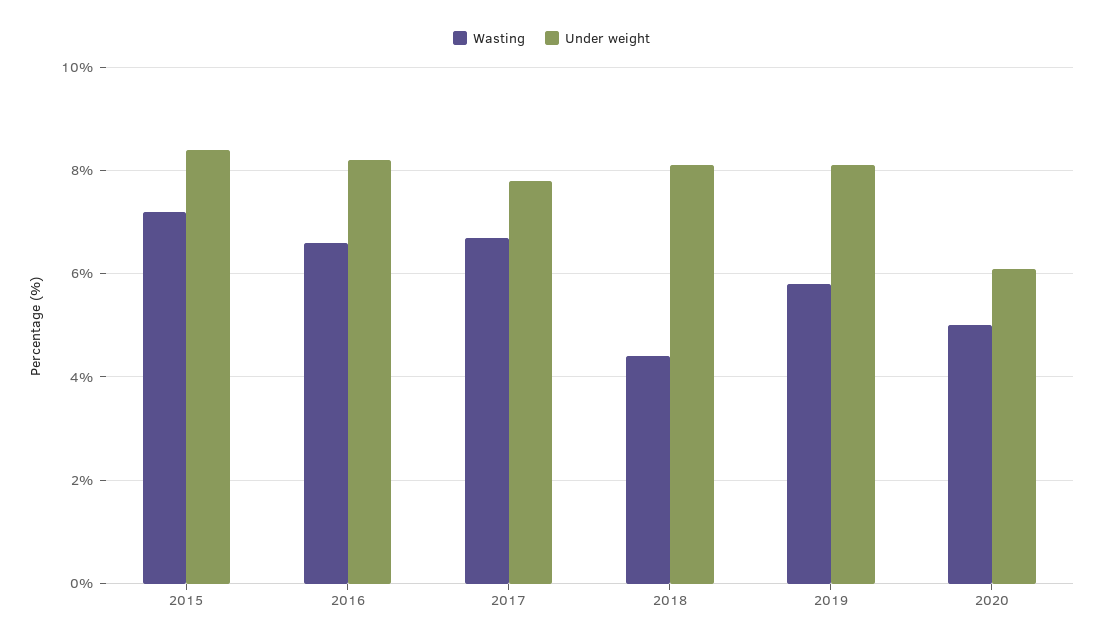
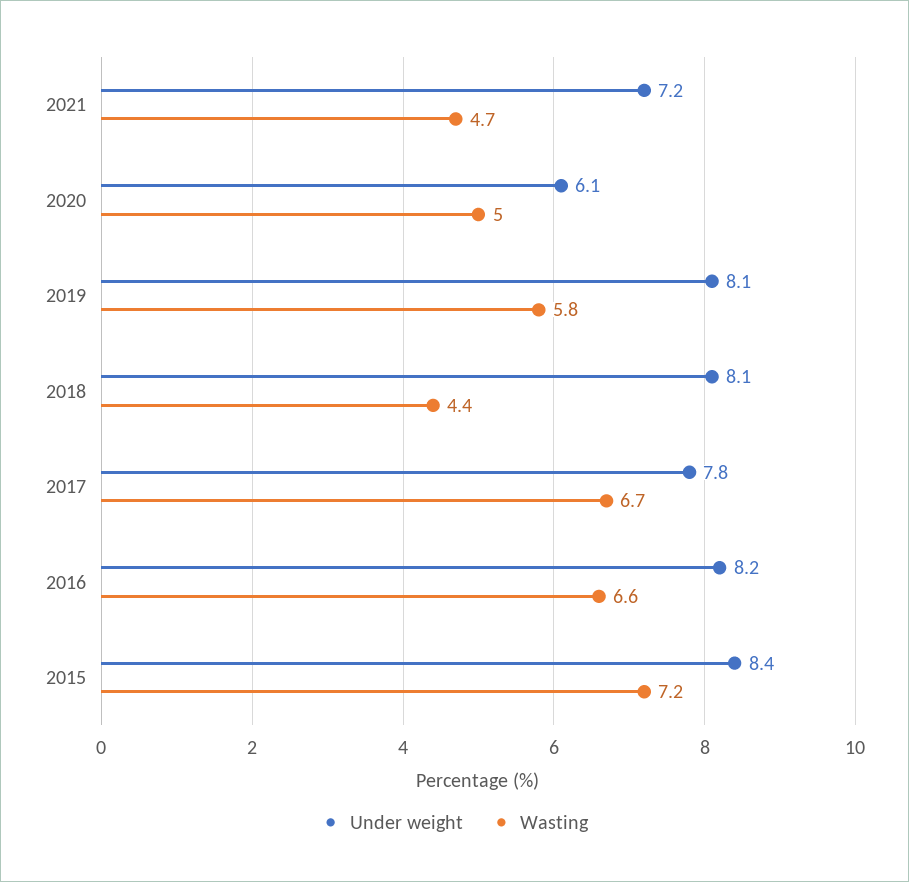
Under weight, 2021: none -> 7.2
Wasting, 2021: none -> 4.7

